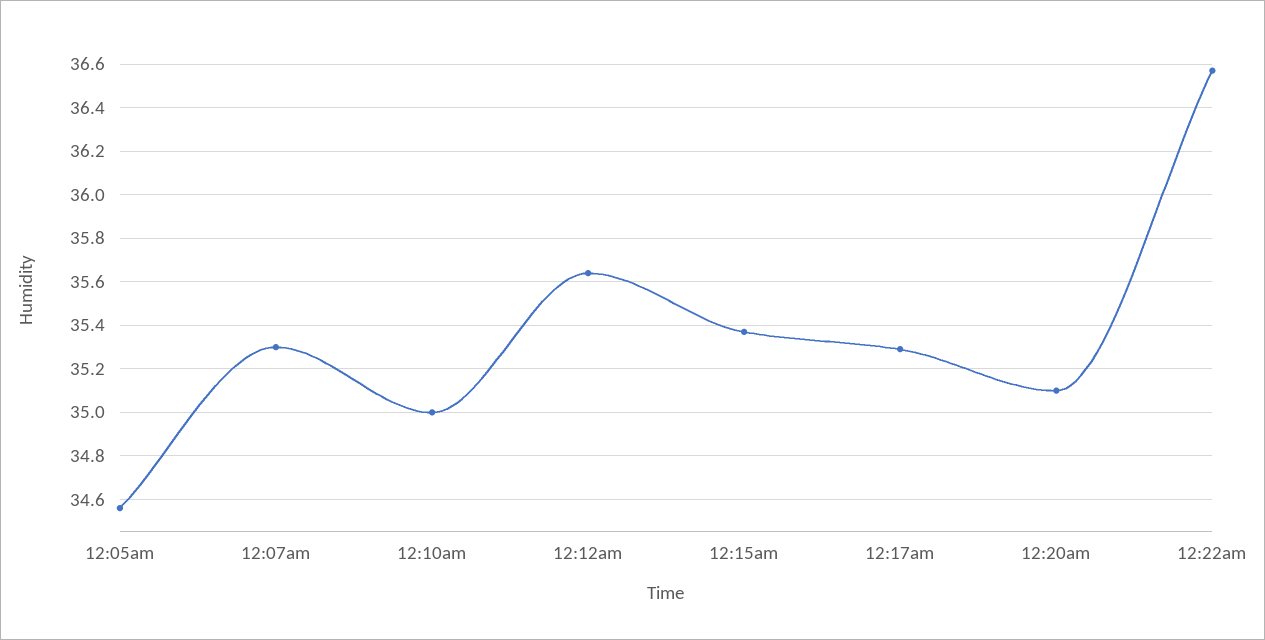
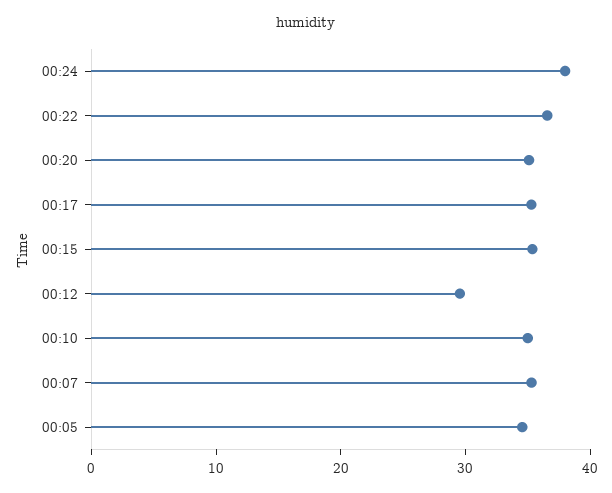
12:12am: 35.65 -> 30
00:24: none -> 38

